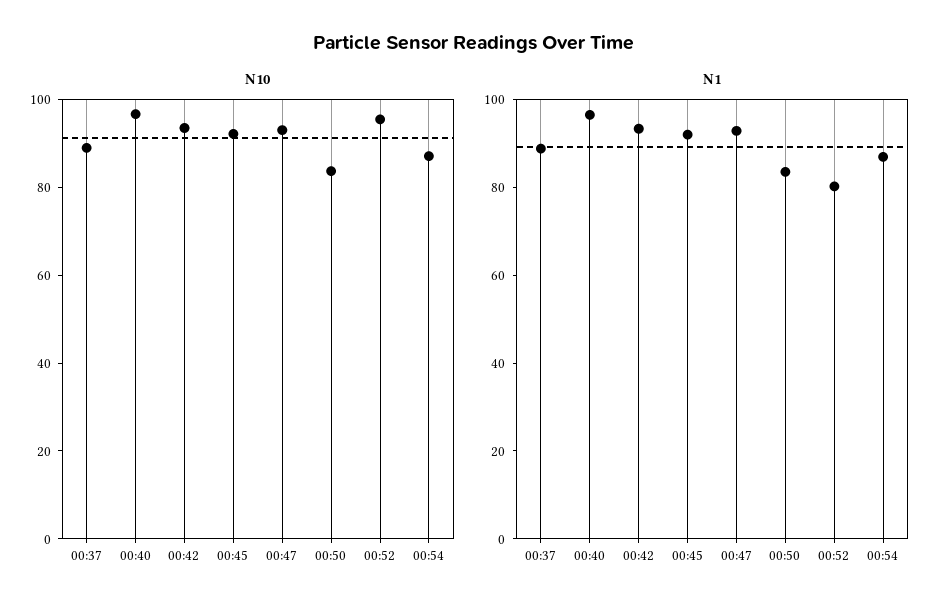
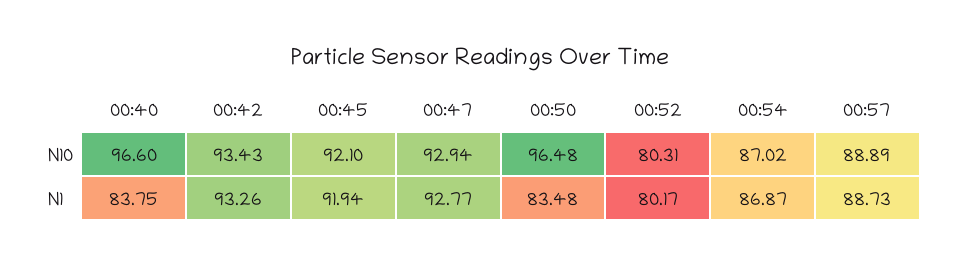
N10, 00:37: 90 -> none
N10, 00:50: 85 -> 96.48
N10, 00:52: 95 -> 80.31
N1, 00:37: 90 -> none
N1, 00:40: 95 -> 83.75
N10, 00:57: none -> 88.89
N1, 00:57: none -> 88.73

